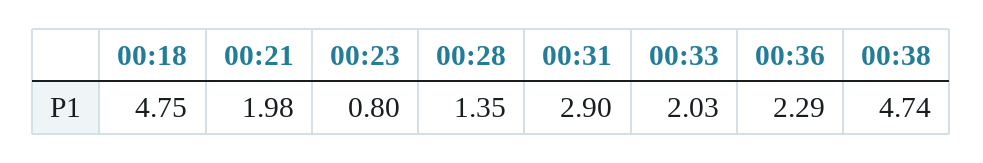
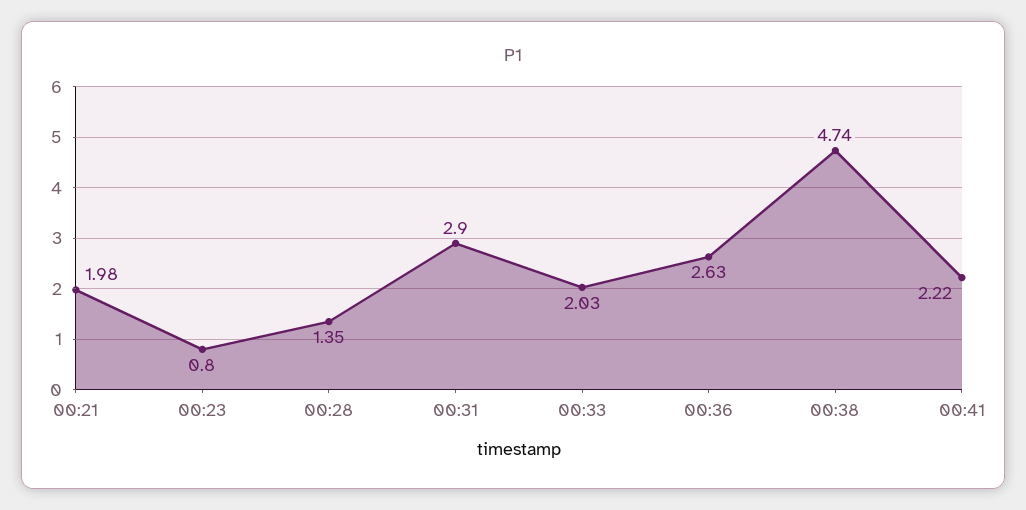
00:18: 4.75 -> none
00:36: 2.29 -> 2.63
00:41: none -> 2.22

